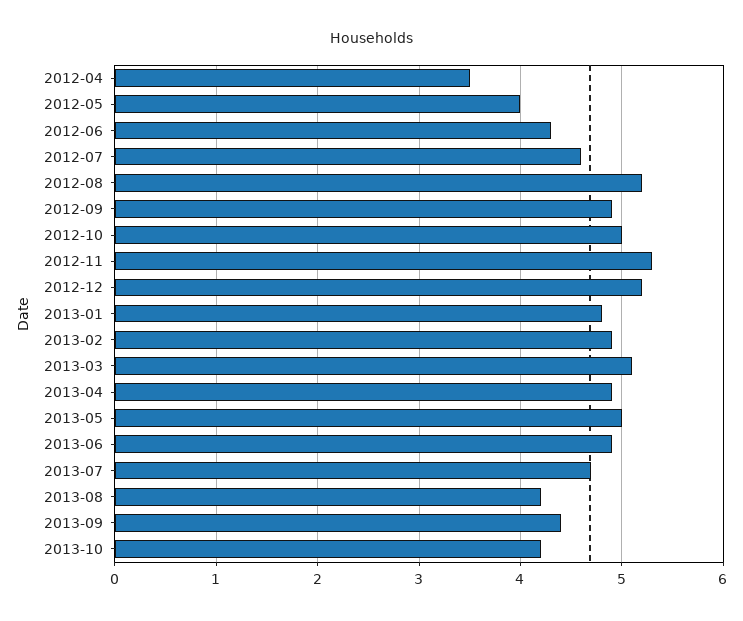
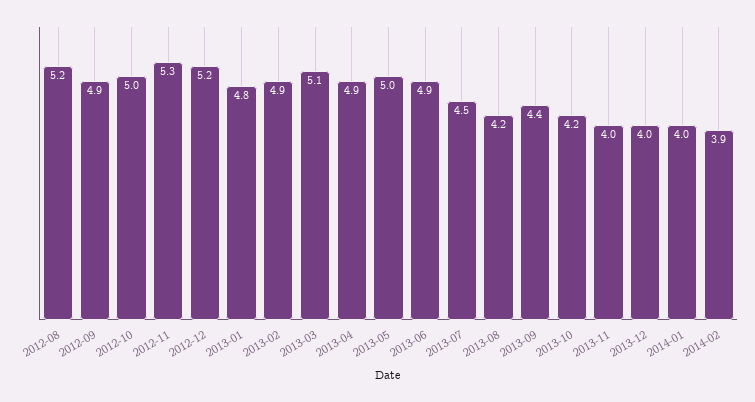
2012-04: 3.5 -> none
2012-05: 4 -> none
2012-06: 4.3 -> none
2012-07: 4.6 -> none
2013-07: 4.7 -> 4.5
2013-11: none -> 4
2013-12: none -> 4
2014-01: none -> 4
2014-02: none -> 3.9

